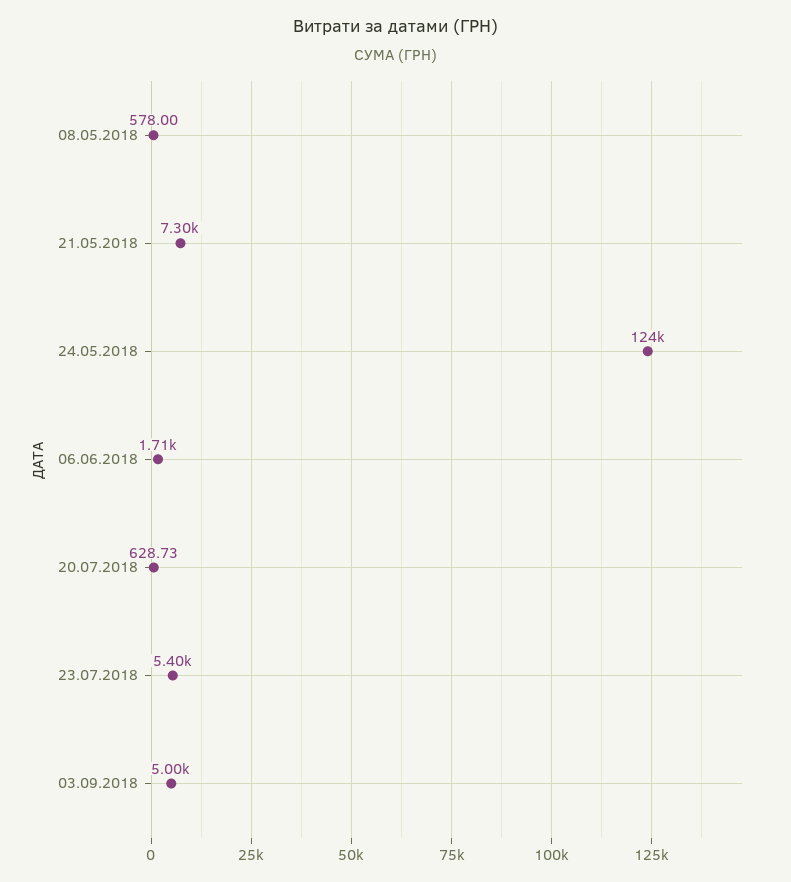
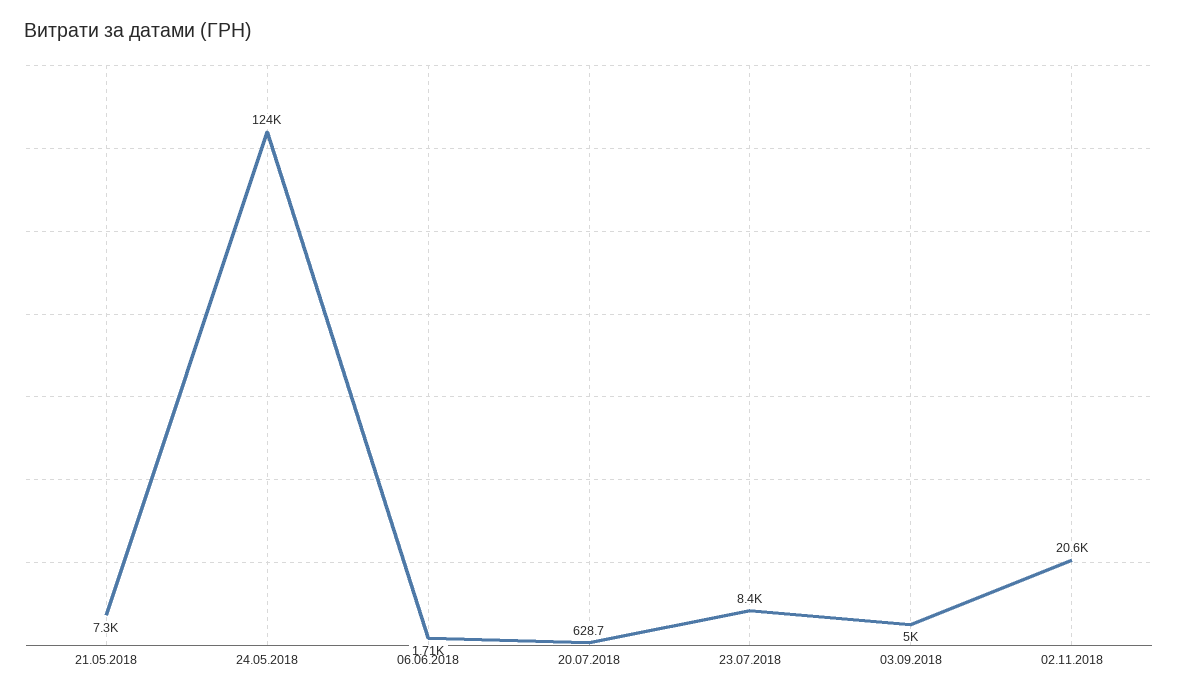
08.05.2018: 578 -> none
23.07.2018: 5400 -> 8400
02.11.2018: none -> 20600

